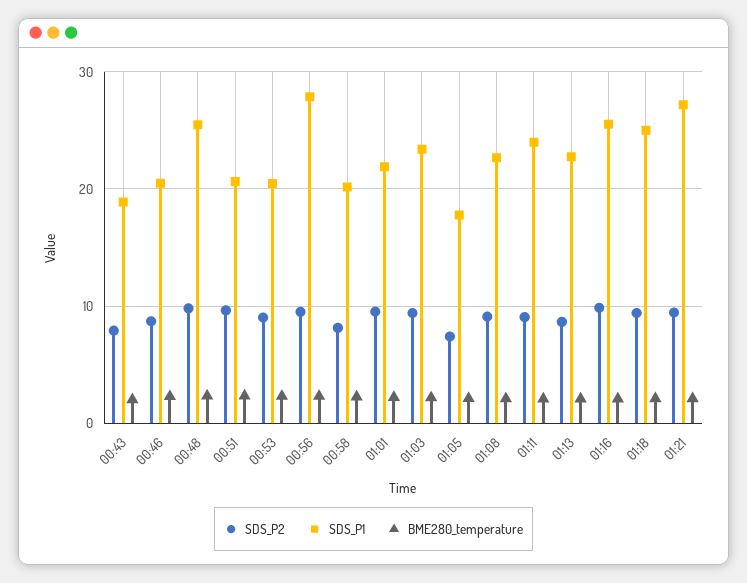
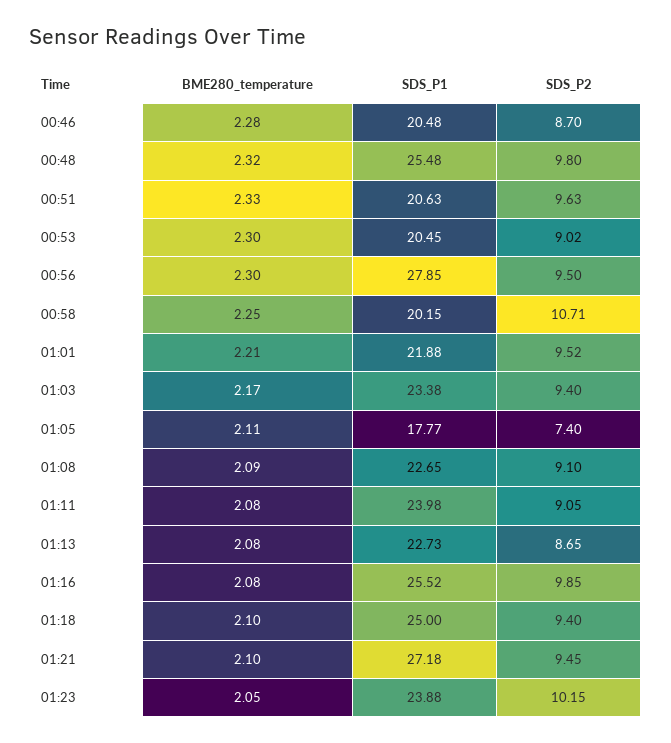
SDS_P2, 00:43: 8 -> none
SDS_P1, 00:43: 19 -> none
BME280_temperature, 00:43: 2 -> none
SDS_P2, 00:58: 8 -> 10.71
BME280_temperature, 01:23: none -> 2.05
SDS_P1, 01:23: none -> 23.88
SDS_P2, 01:23: none -> 10.15

